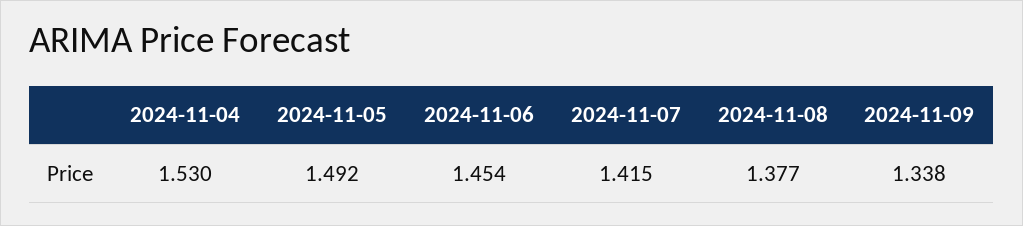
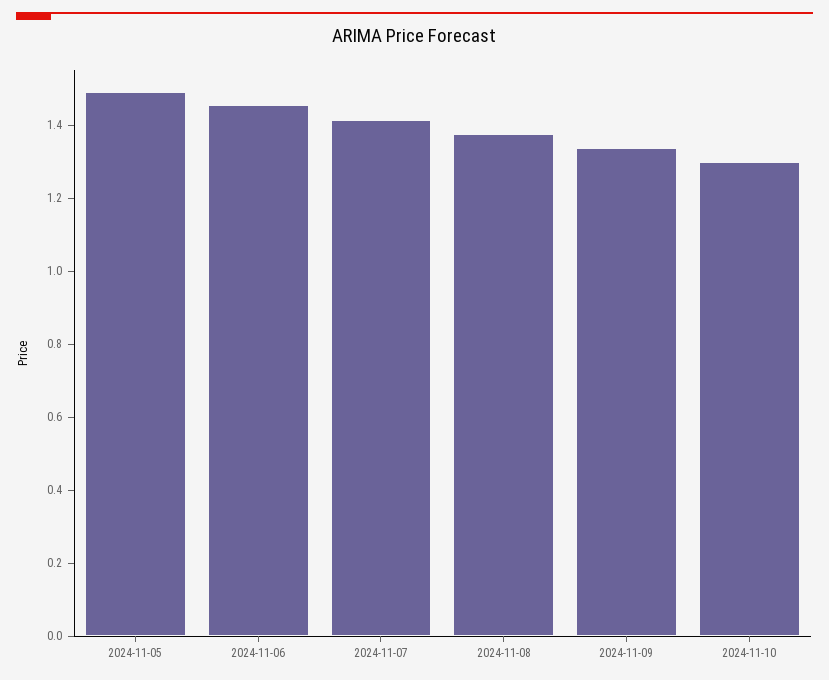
2024-11-04: 1.53 -> none
2024-11-10: none -> 1.3

